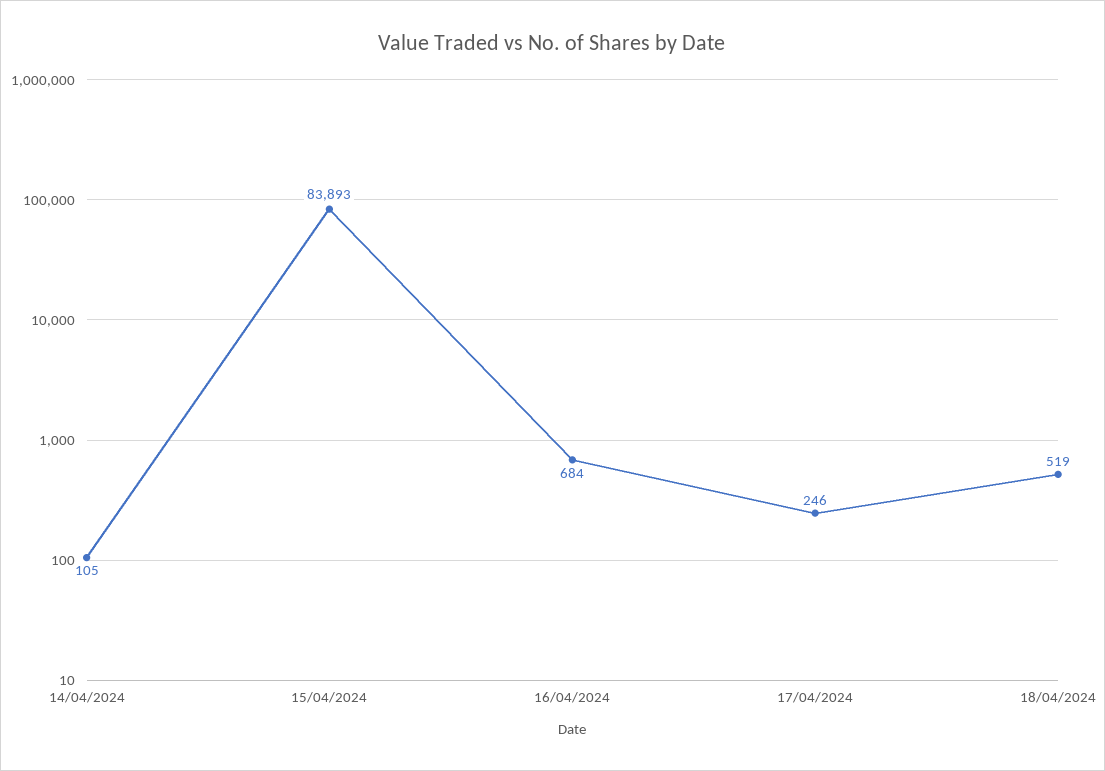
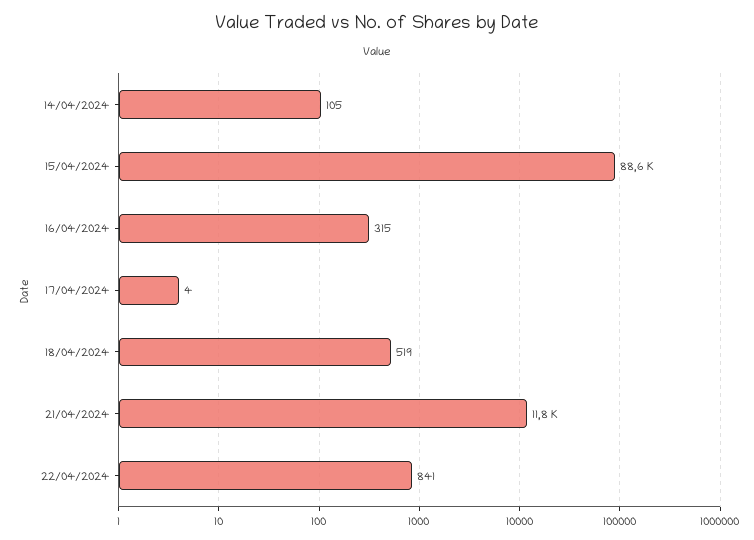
15/04/2024: 83893 -> 88600
16/04/2024: 684 -> 315
17/04/2024: 246 -> 4
21/04/2024: none -> 11800
22/04/2024: none -> 841

